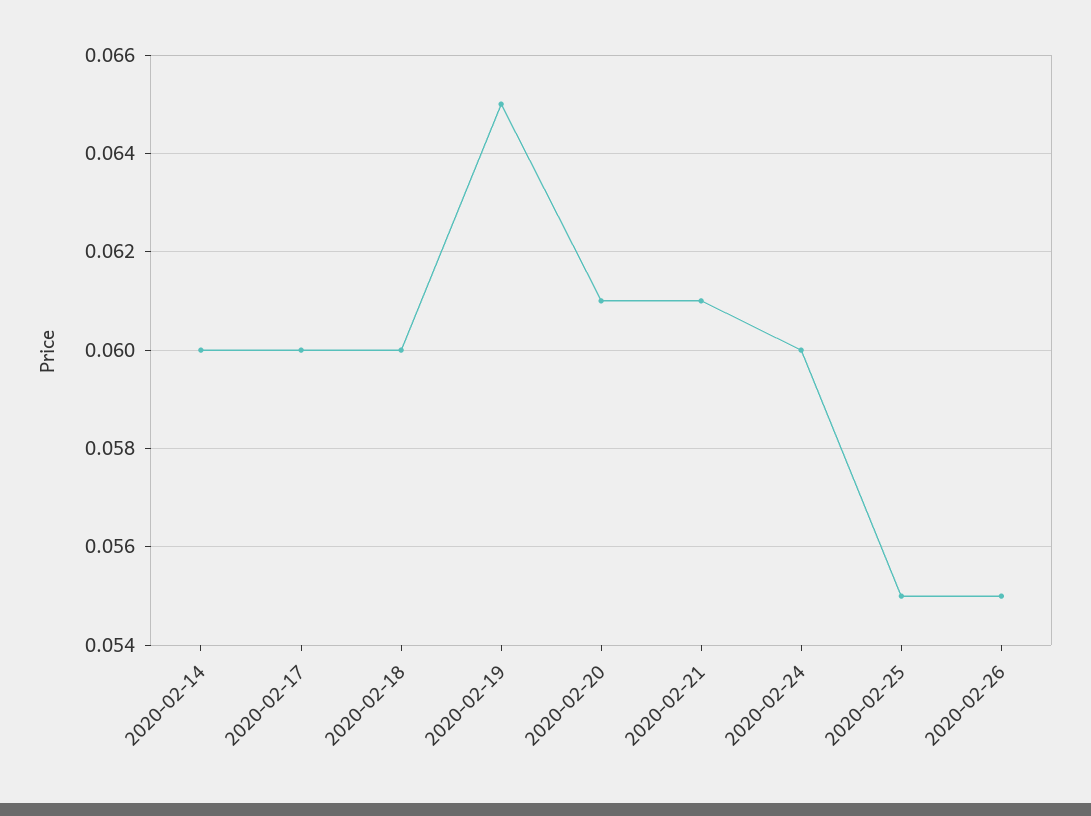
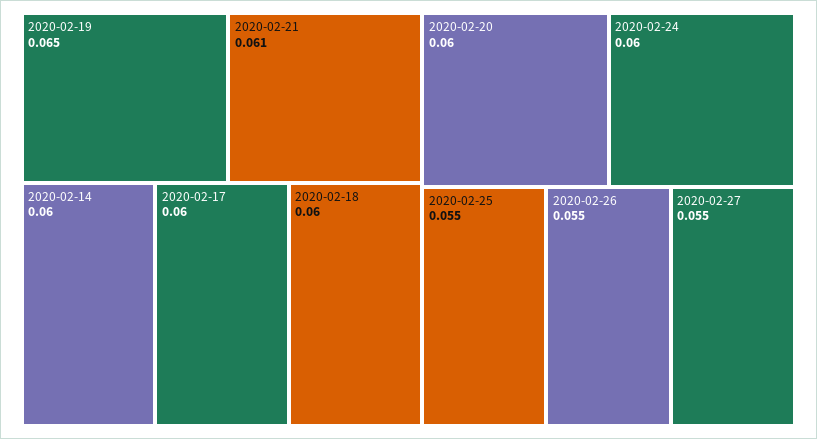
2020-02-20: 0.061 -> 0.06
2020-02-27: none -> 0.055

